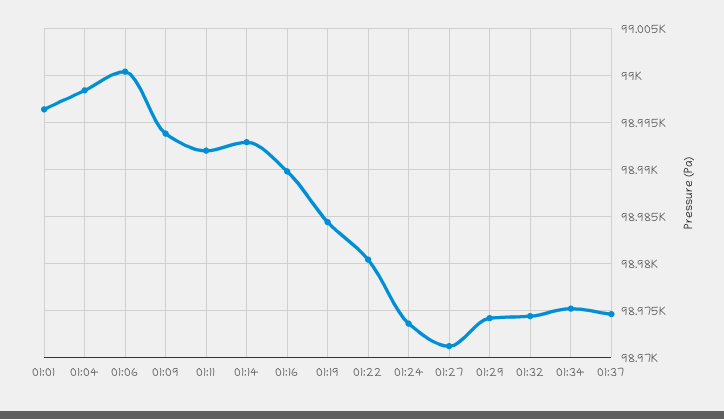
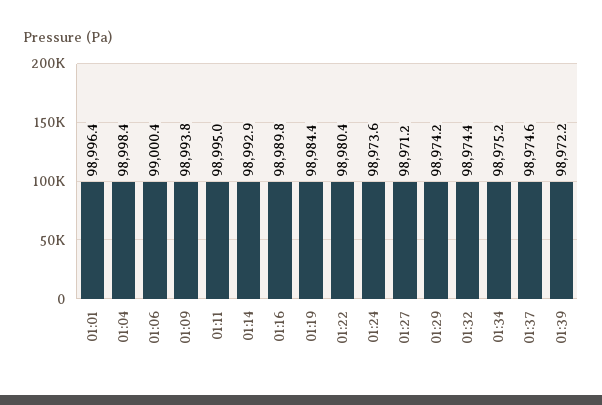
01:11: 98992 -> 98995
01:39: none -> 98972.2

